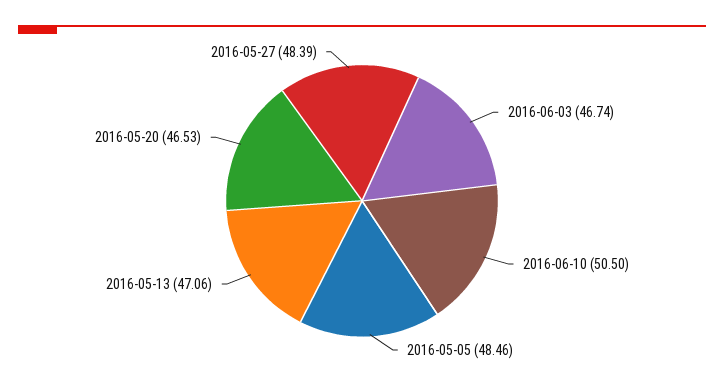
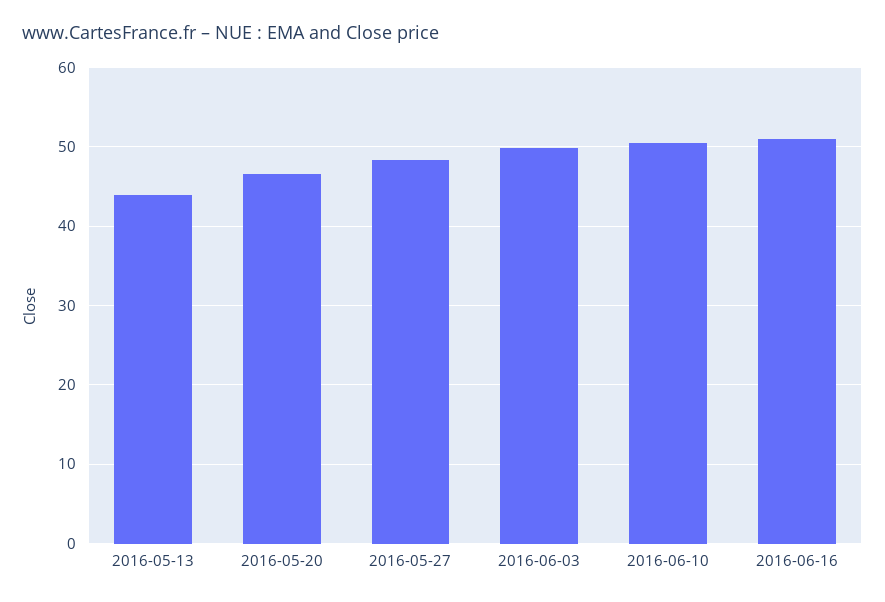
2016-06-03: 46.74 -> 50
2016-05-05: 48.46 -> none
2016-05-13: 47.06 -> 44
2016-06-16: none -> 51

